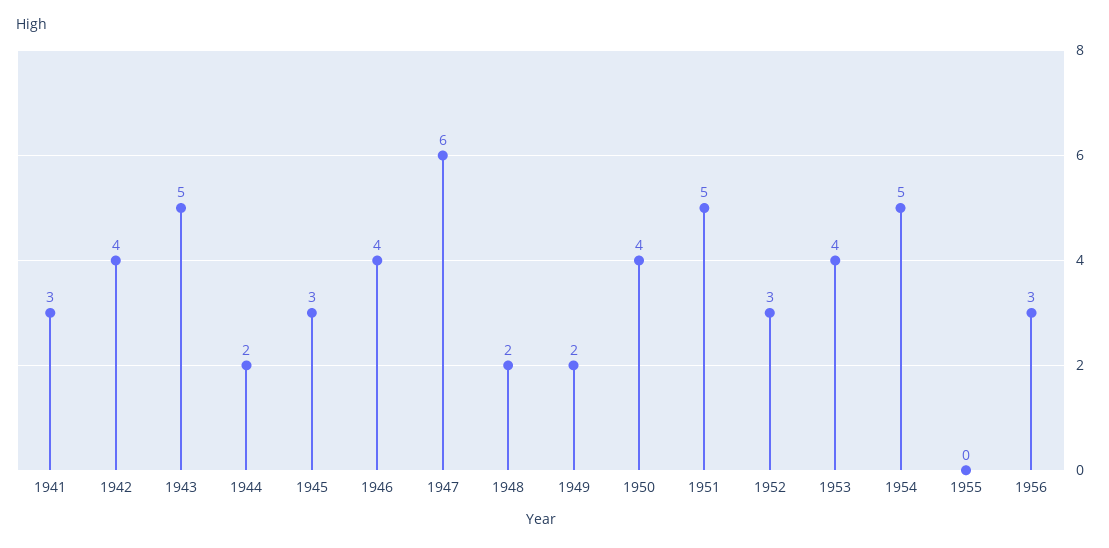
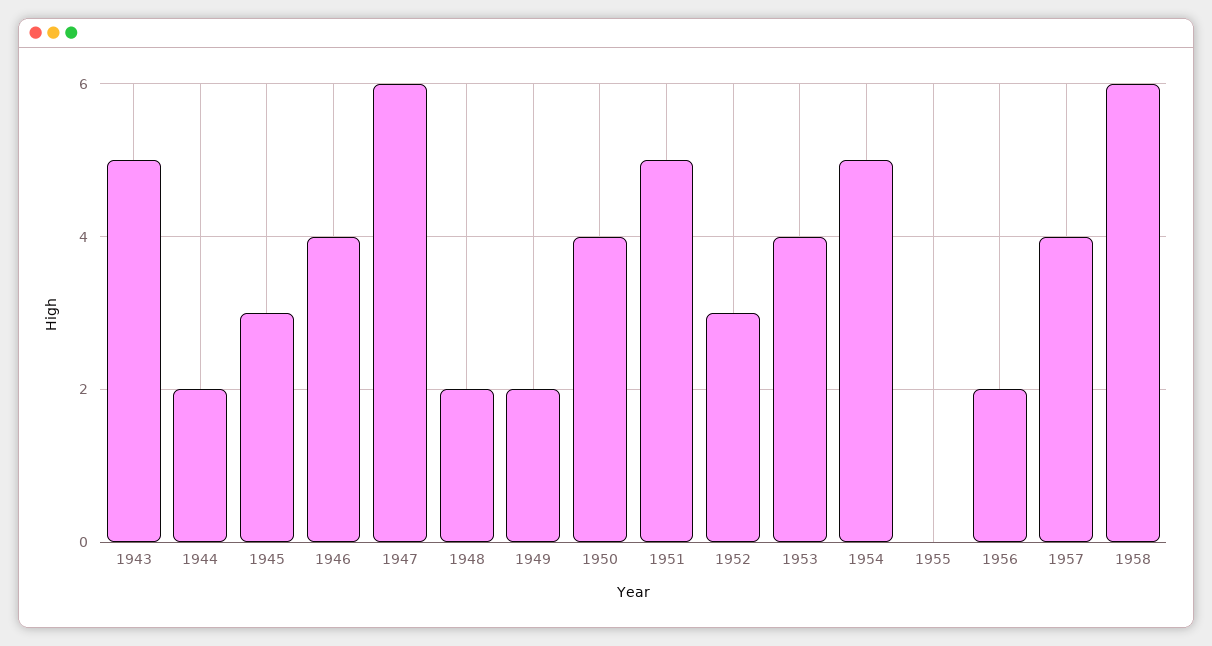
1941: 3 -> none
1942: 4 -> none
1956: 3 -> 2
1957: none -> 4
1958: none -> 6

